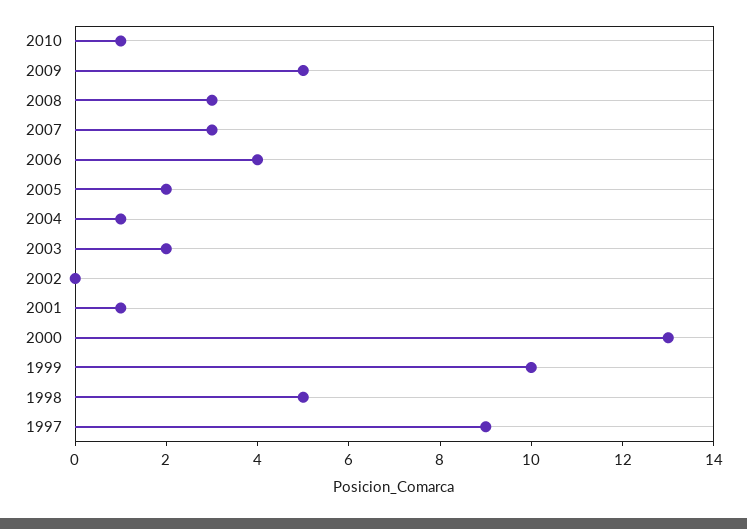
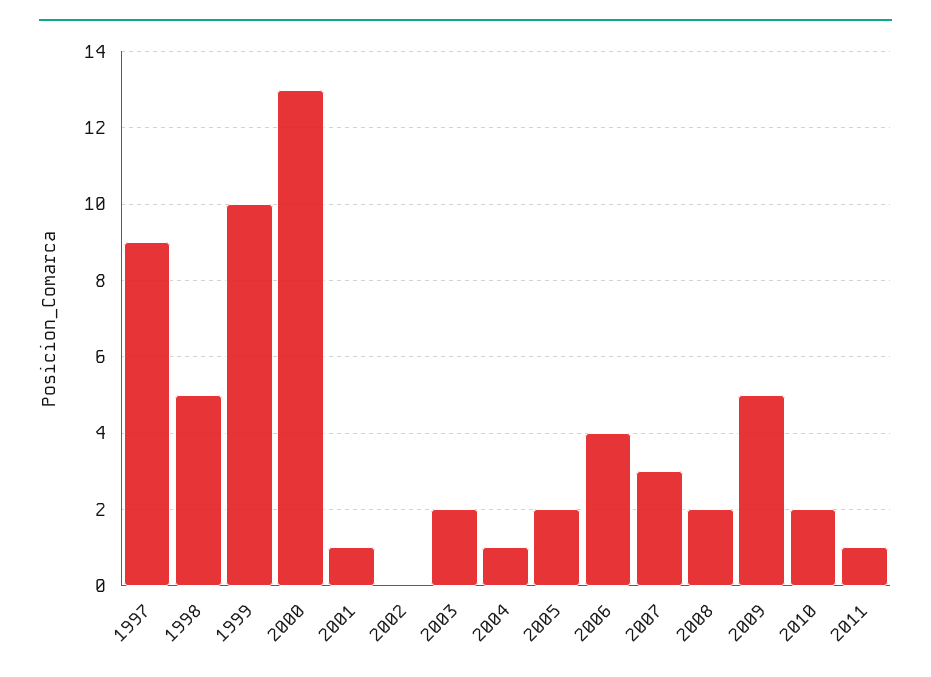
2010: 1 -> 2
2008: 3 -> 2
2011: none -> 1

